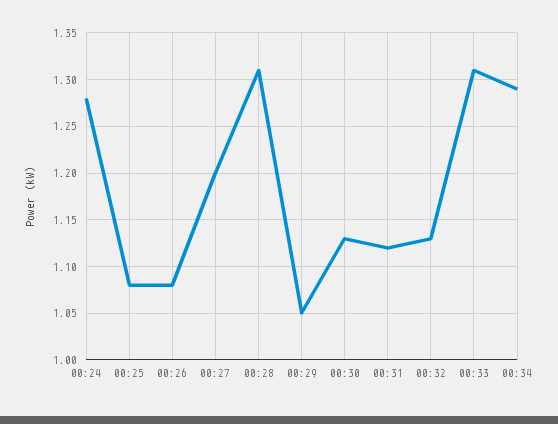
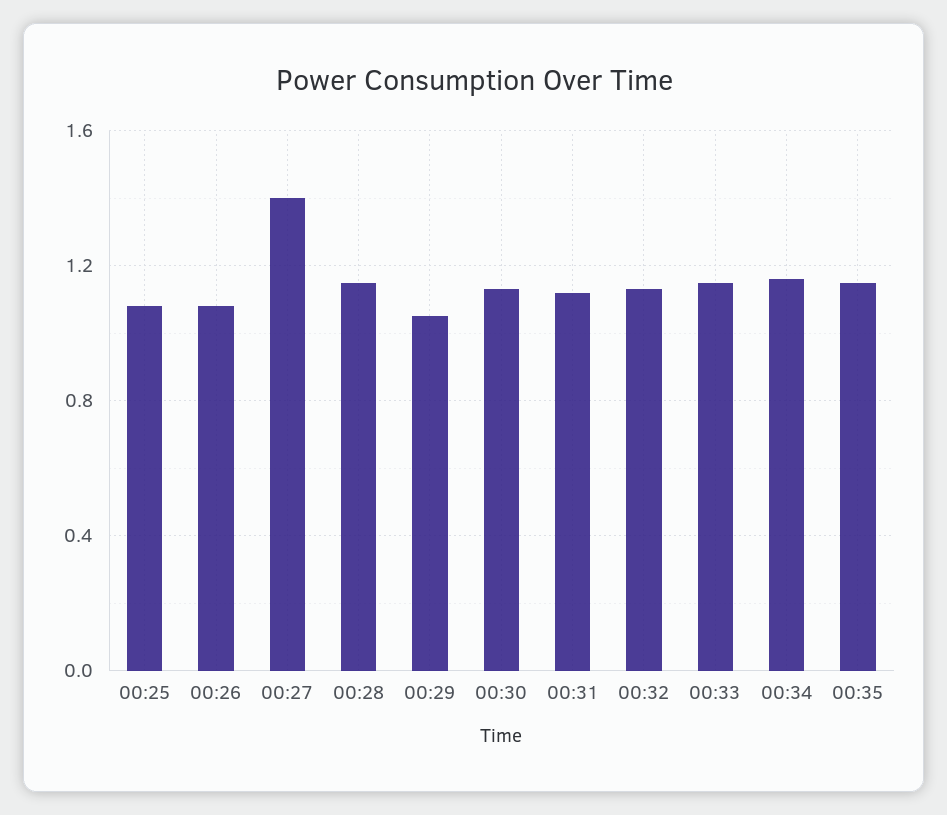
00:24: 1.28 -> none
00:27: 1.2 -> 1.4
00:28: 1.31 -> 1.15
00:33: 1.31 -> 1.15
00:34: 1.29 -> 1.15
00:35: none -> 1.15

